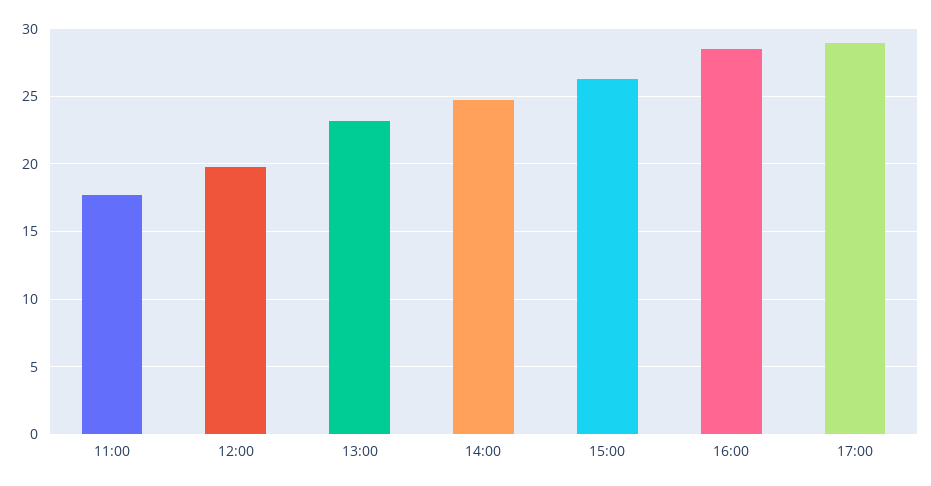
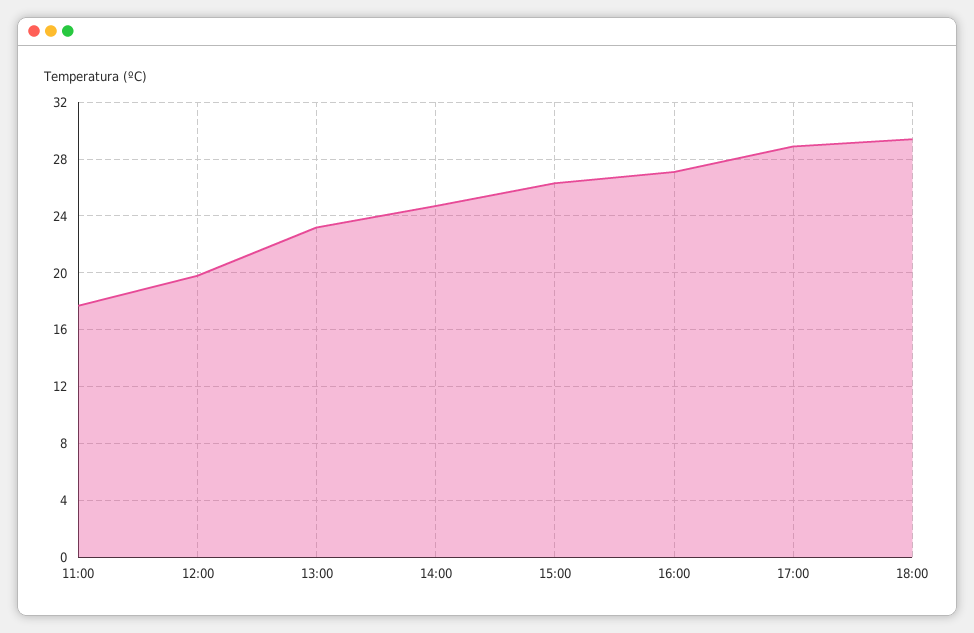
16:00: 28.5 -> 27
18:00: none -> 29.5

